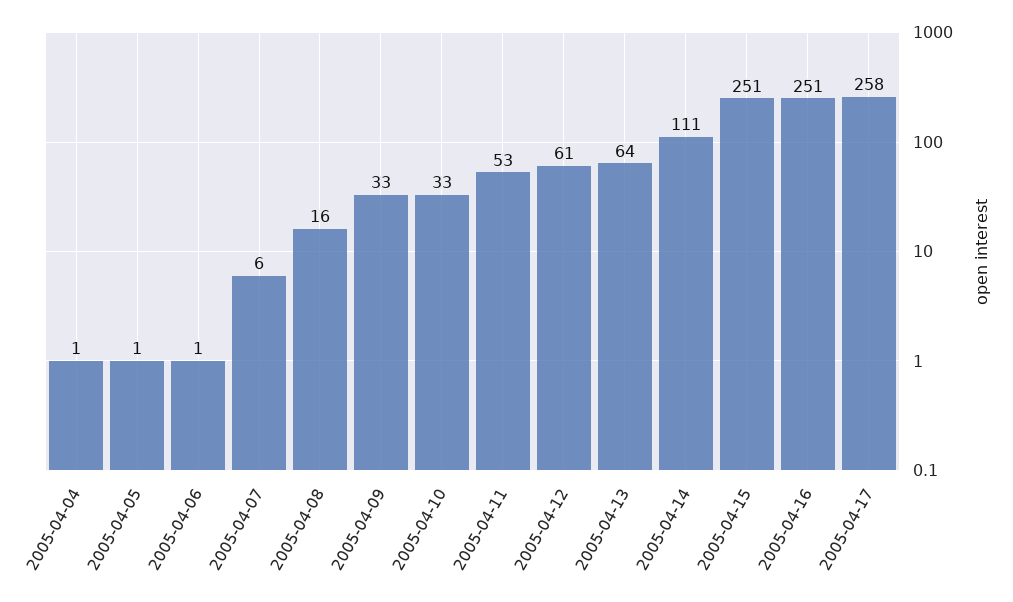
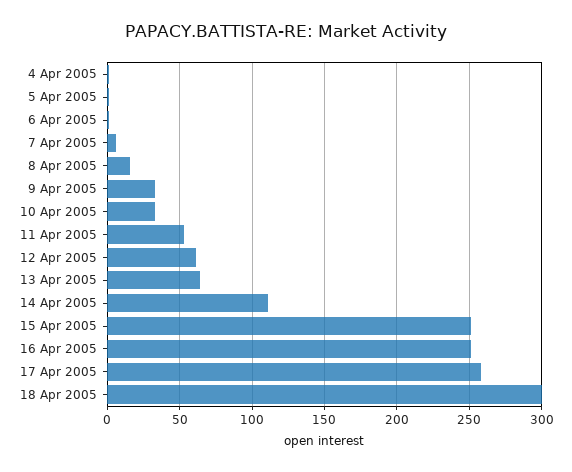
18 Apr 2005: none -> 300

